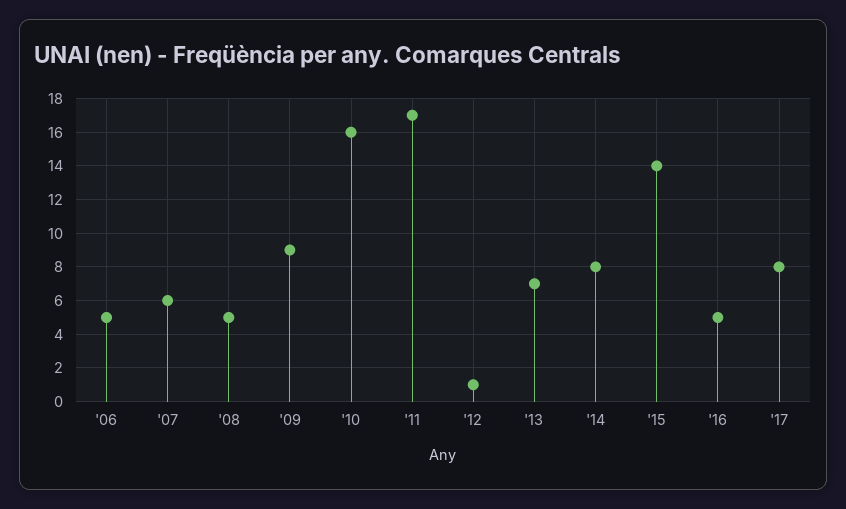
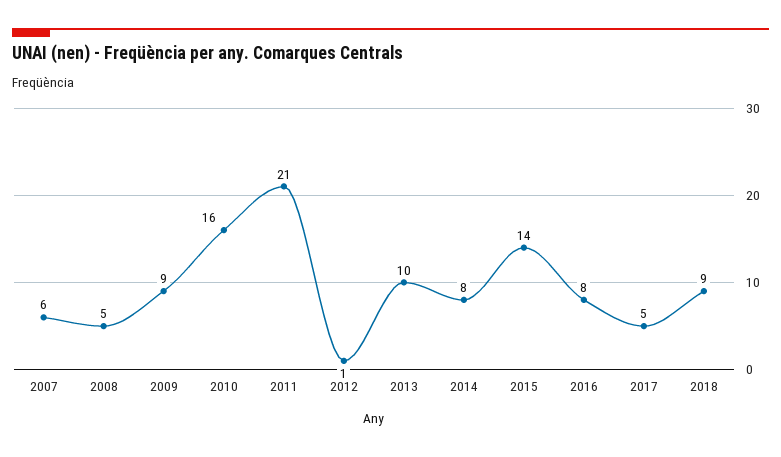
'06: 5 -> none
'11: 17 -> 21
'13: 7 -> 10
'16: 5 -> 8
'17: 8 -> 5
2018: none -> 9

